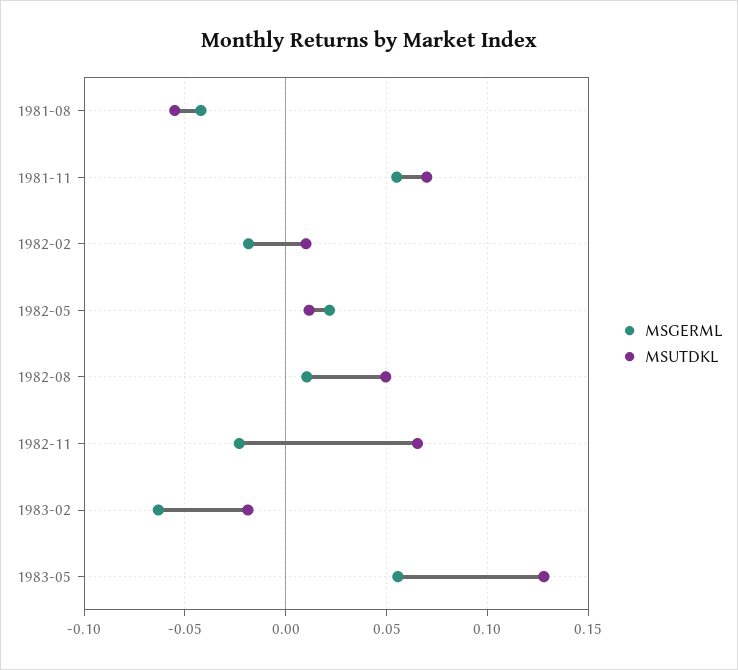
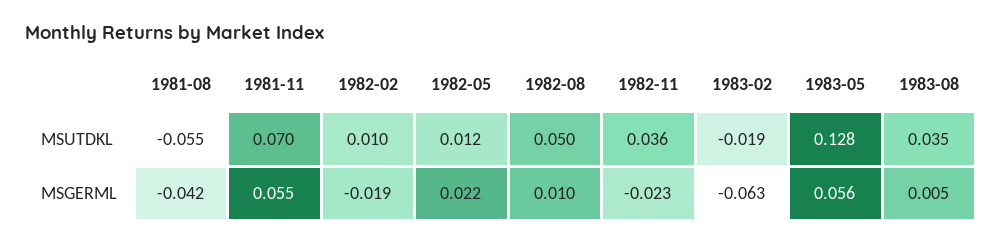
MSUTDKL, 1982-11: 0.065 -> 0.036
MSUTDKL, 1983-08: none -> 0.035
MSGERML, 1983-08: none -> 0.005

